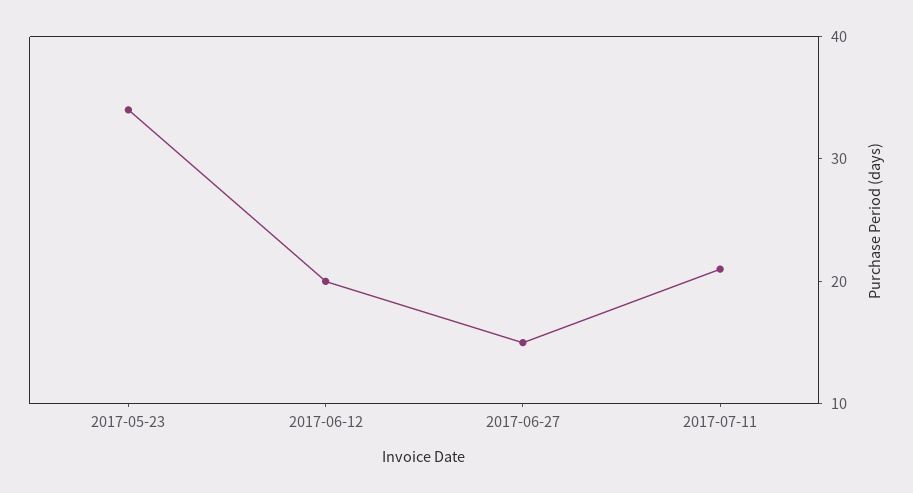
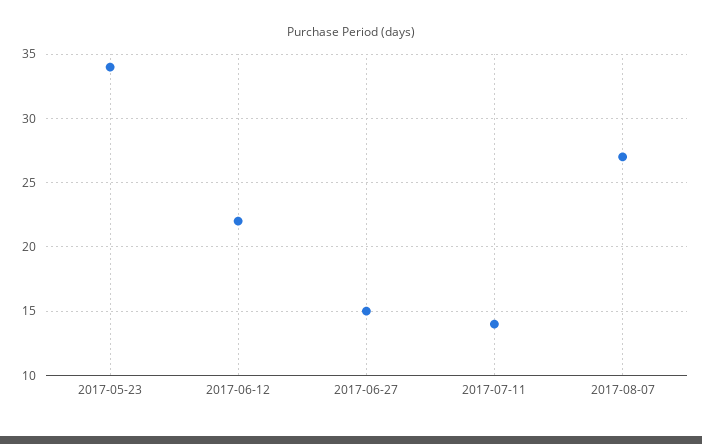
2017-06-12: 20 -> 22
2017-07-11: 21 -> 14
2017-08-07: none -> 27

